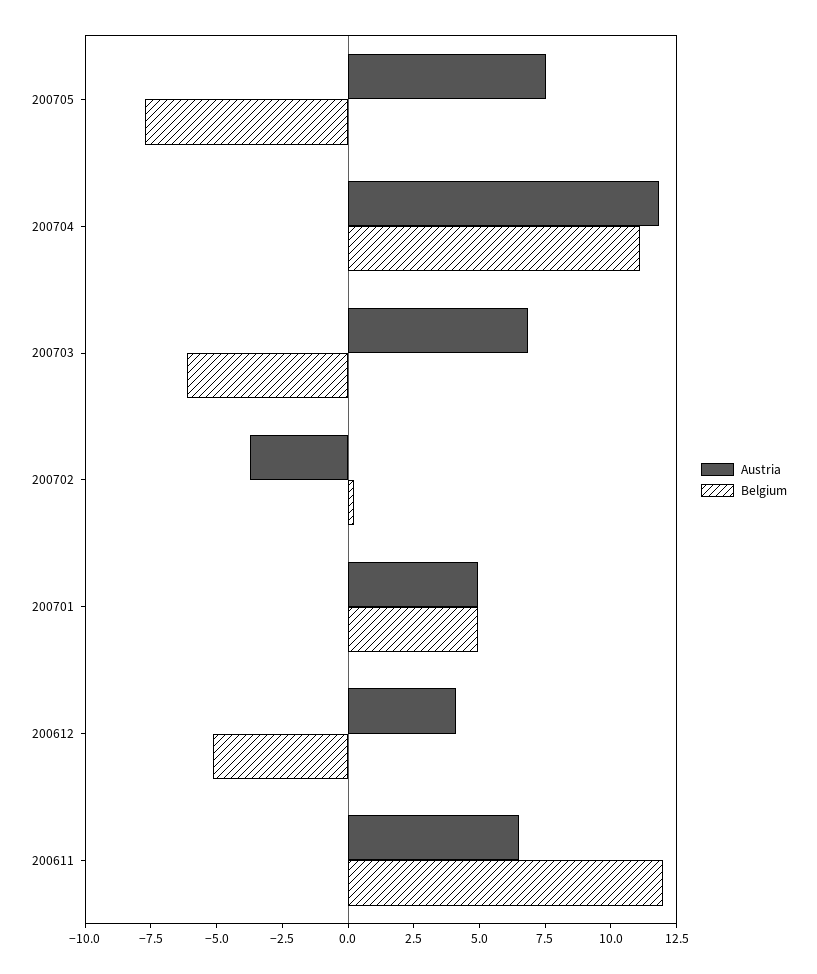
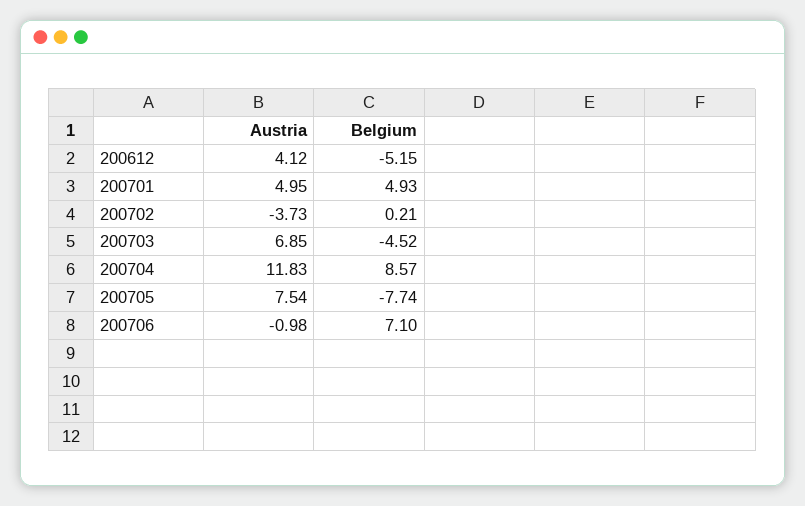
Belgium, 200704: 11 -> 8.57
Belgium, 200703: -6 -> -4.52
Austria, 200611: 6.5 -> none
Belgium, 200611: 12 -> none
Austria, 200706: none -> -0.98
Belgium, 200706: none -> 7.1

